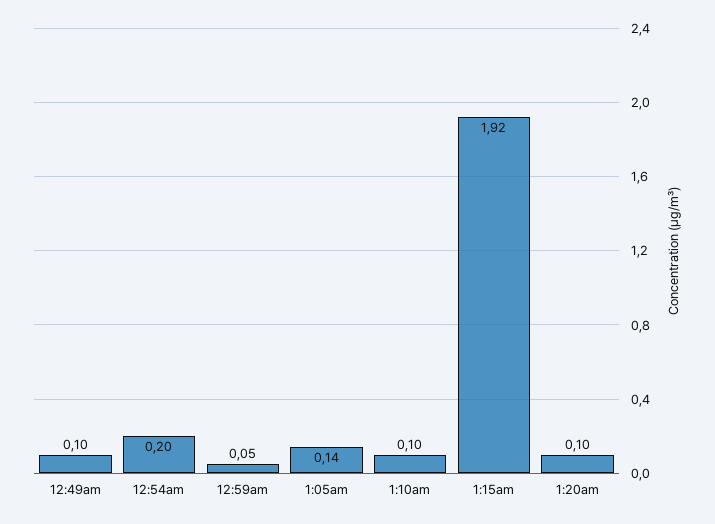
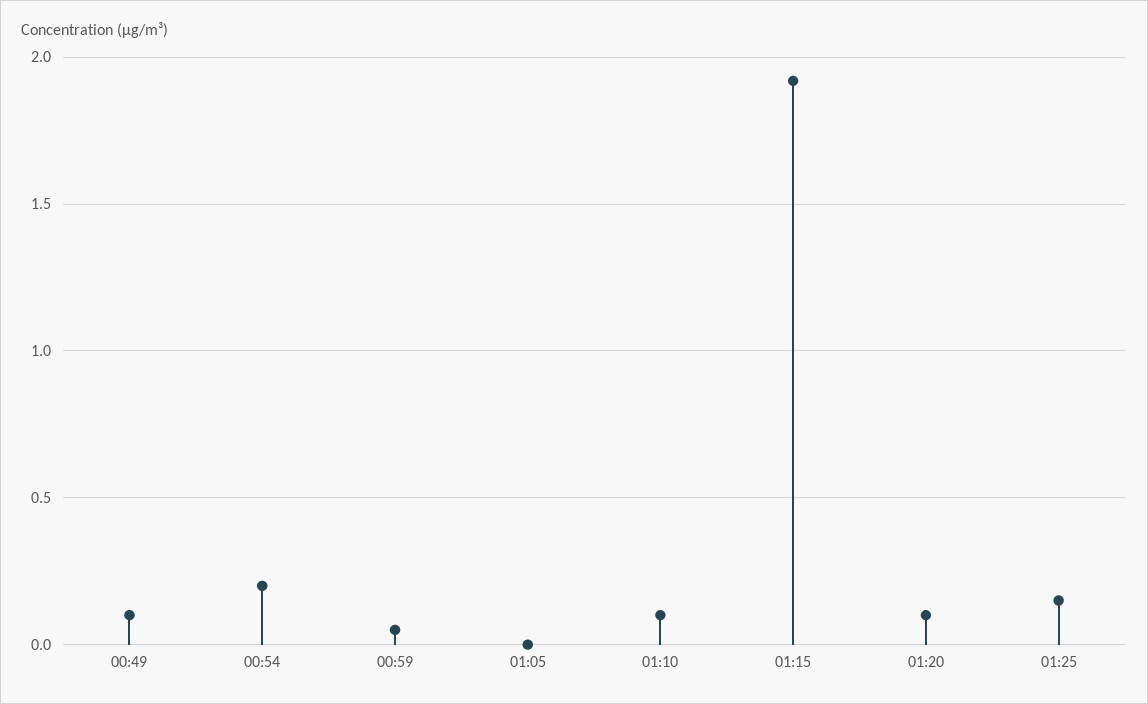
1:05am: 0.14 -> 0
01:25: none -> 0.15

